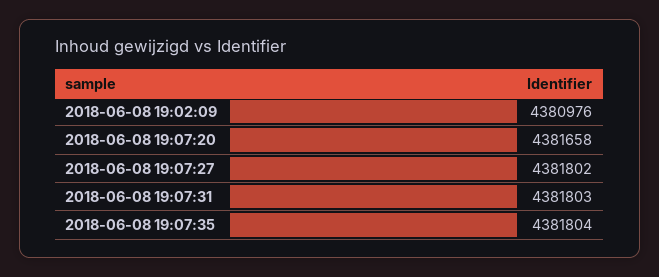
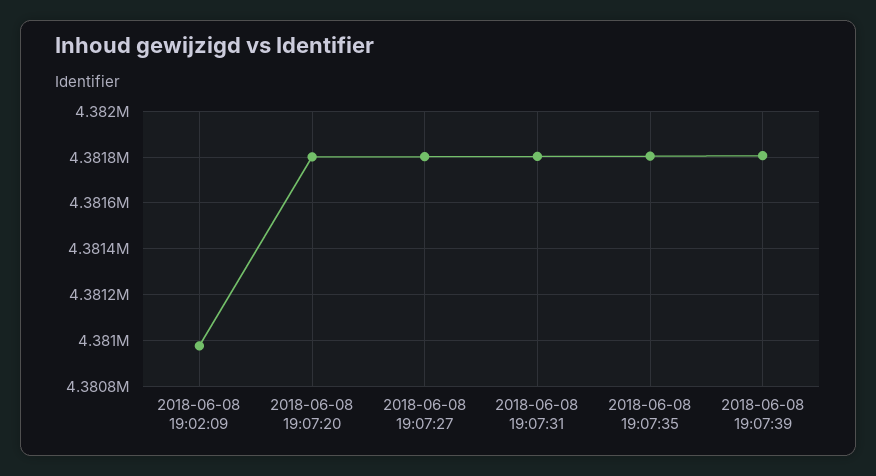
2018-06-08 19:07:20: 4381658 -> 4381800
2018-06-08 19:07:39: none -> 4381800

